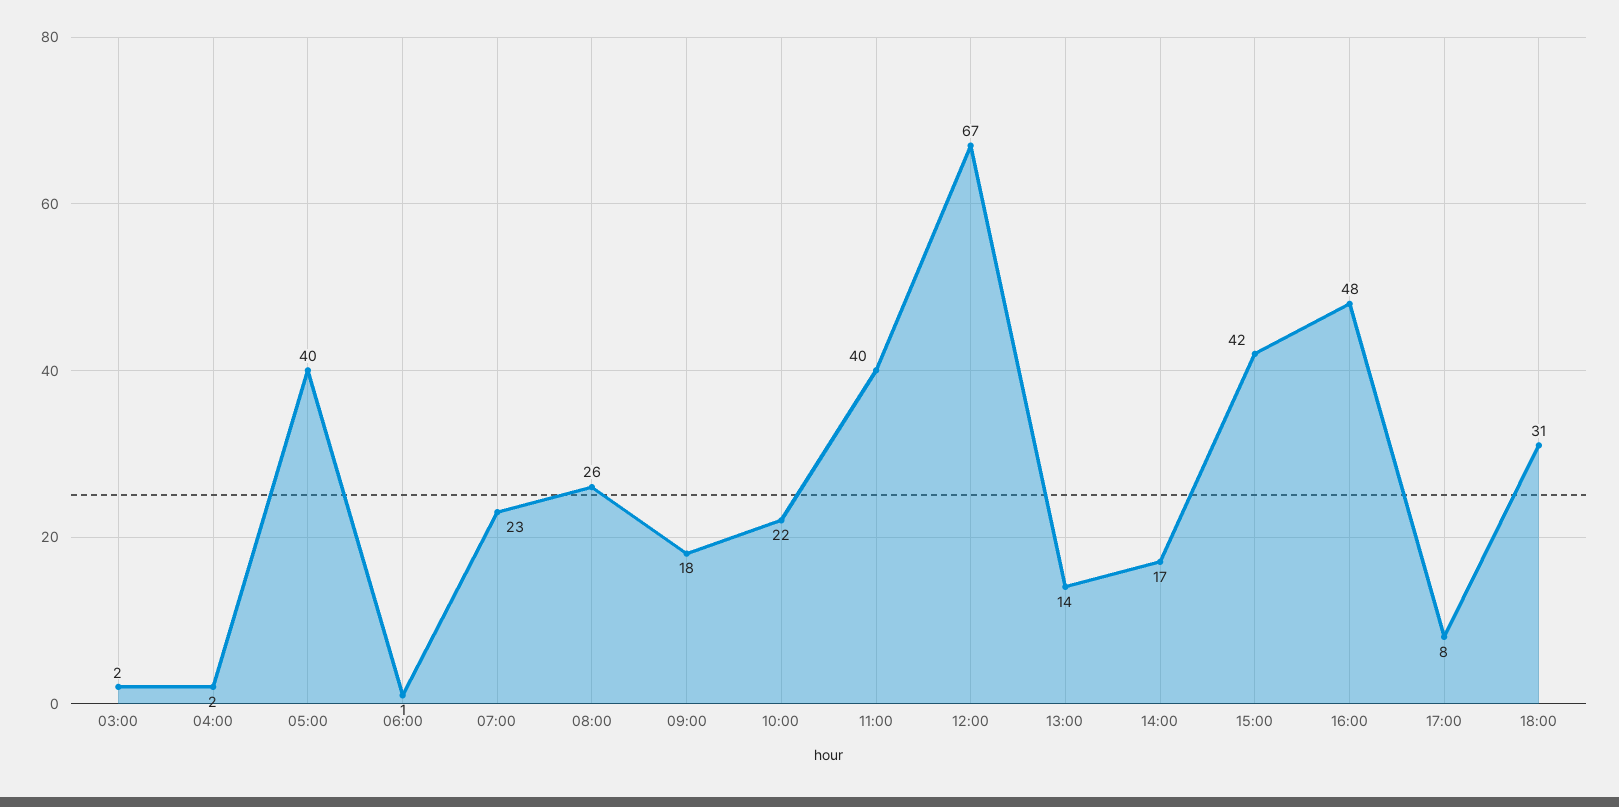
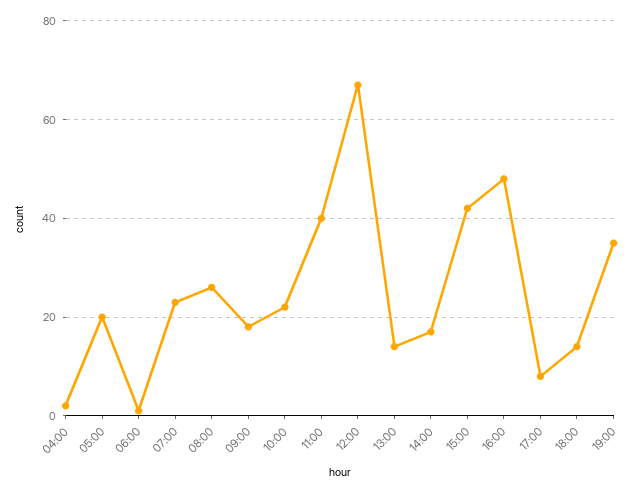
03:00: 2 -> none
05:00: 40 -> 20
18:00: 31 -> 15
19:00: none -> 35

